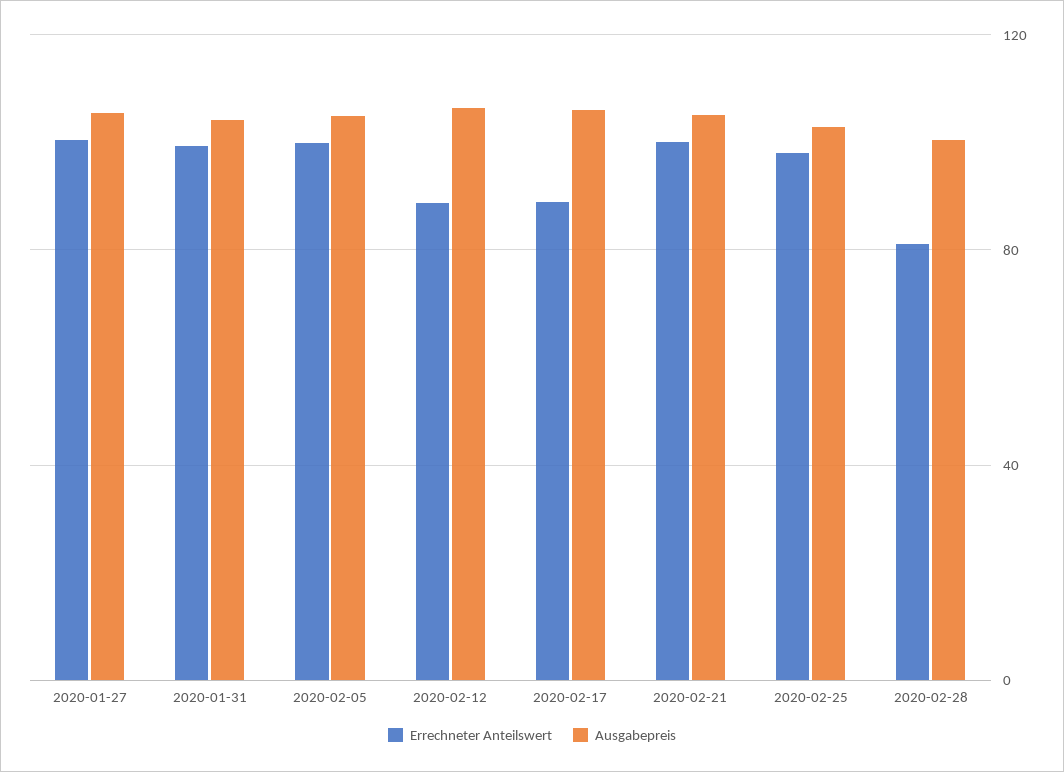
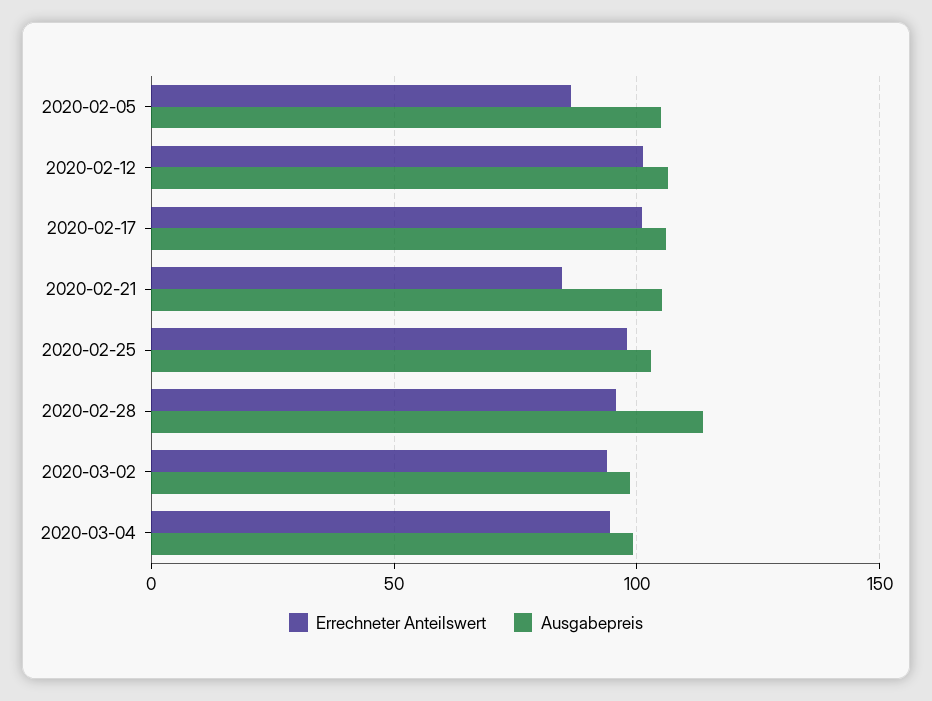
Errechneter Anteilswert, 2020-01-27: 100 -> none
Ausgabepreis, 2020-01-27: 105 -> none
Errechneter Anteilswert, 2020-01-31: 100 -> none
Ausgabepreis, 2020-01-31: 105 -> none
Errechneter Anteilswert, 2020-02-05: 100 -> 85
Errechneter Anteilswert, 2020-02-12: 90 -> 100
Errechneter Anteilswert, 2020-02-17: 90 -> 100
Errechneter Anteilswert, 2020-02-21: 100 -> 85
Errechneter Anteilswert, 2020-02-28: 80 -> 95
Ausgabepreis, 2020-02-28: 100 -> 115
Errechneter Anteilswert, 2020-03-02: none -> 95
Ausgabepreis, 2020-03-02: none -> 100
Errechneter Anteilswert, 2020-03-04: none -> 95
Ausgabepreis, 2020-03-04: none -> 100

